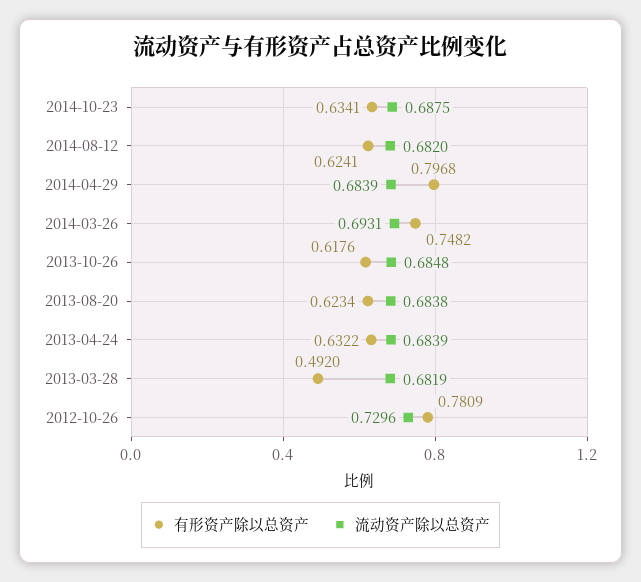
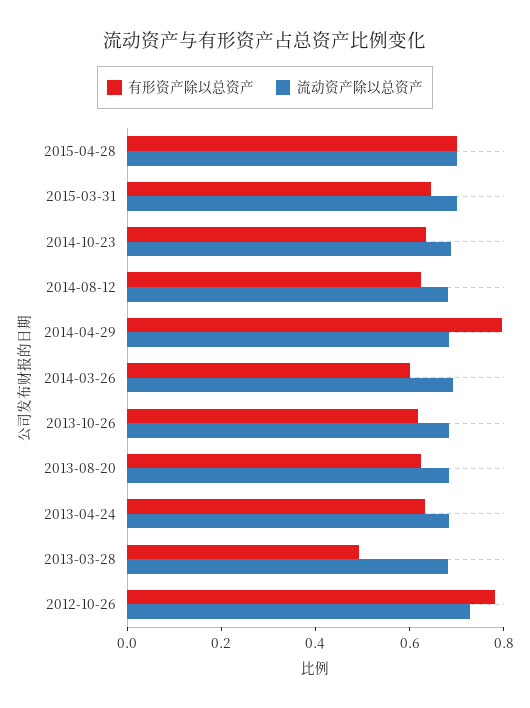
有形资产除以总资产, 2014-03-26: 0.7482 -> 0.6
有形资产除以总资产, 2015-04-28: none -> 0.7
流动资产除以总资产, 2015-04-28: none -> 0.7
有形资产除以总资产, 2015-03-31: none -> 0.65
流动资产除以总资产, 2015-03-31: none -> 0.7

